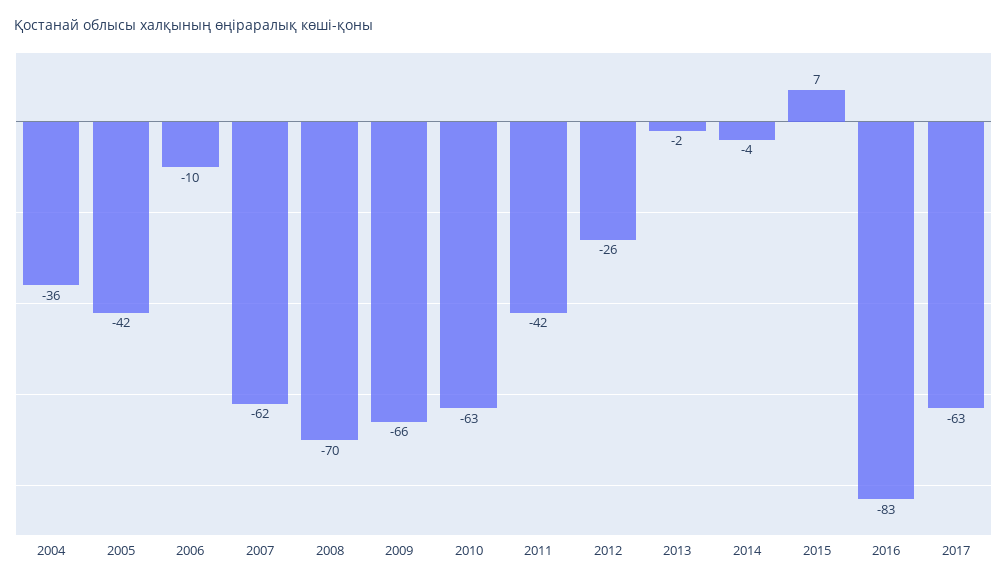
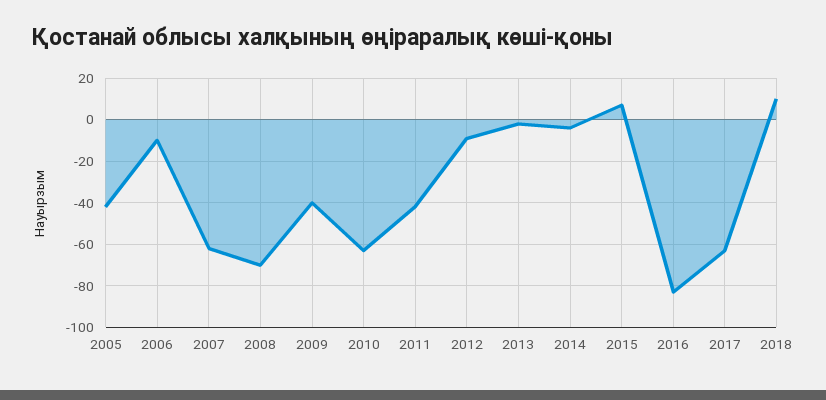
2004: -36 -> none
2009: -66 -> -40
2012: -26 -> -10
2018: none -> 10

